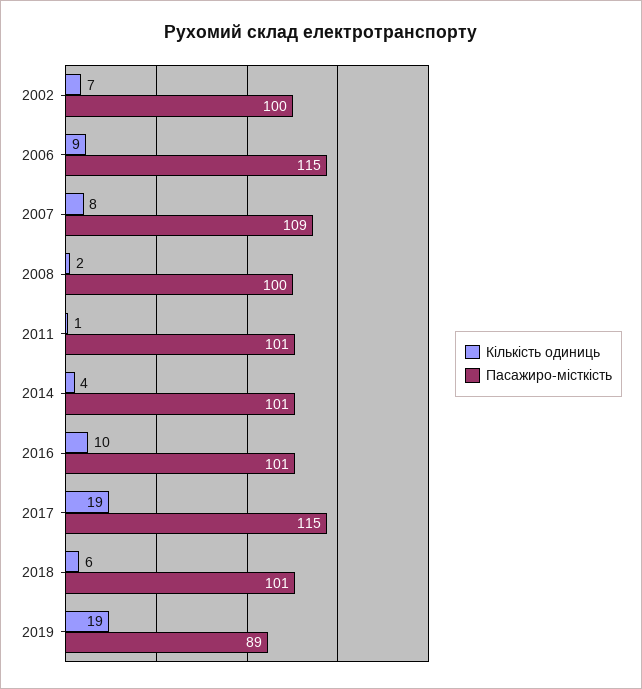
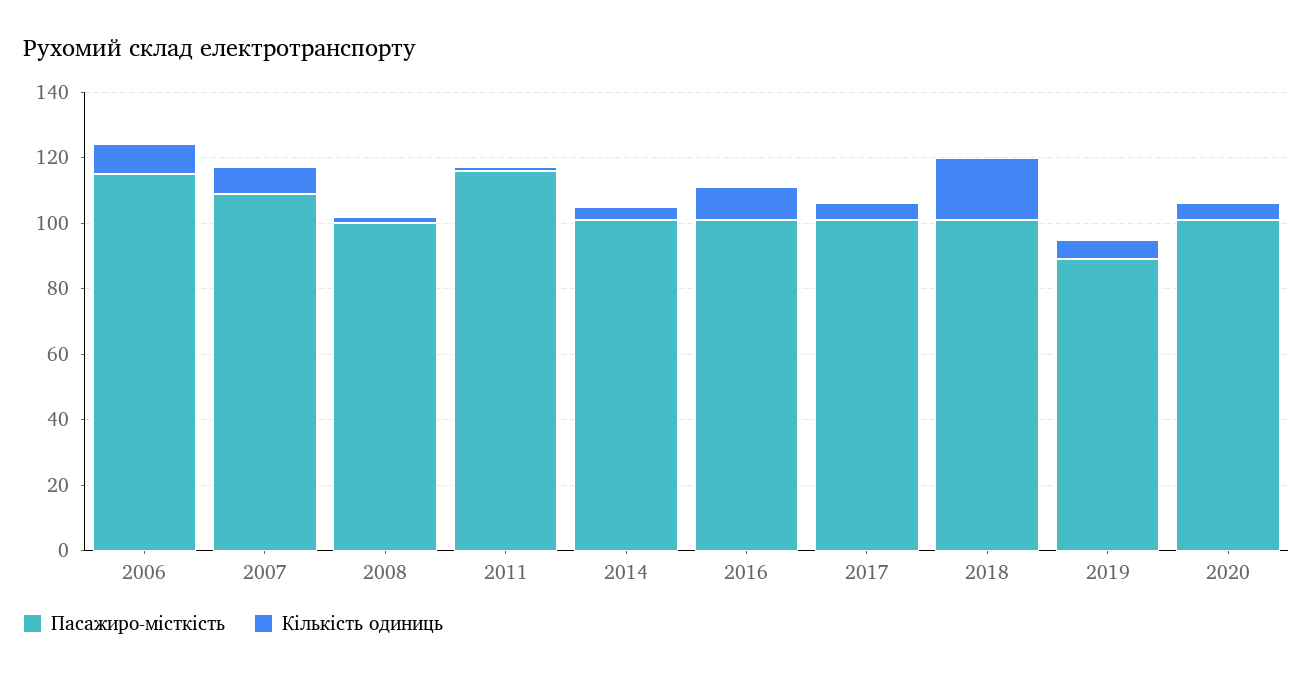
Кількість одиниць, 2002: 7 -> none
Пасажиро-місткість, 2002: 100 -> none
Пасажиро-місткість, 2011: 101 -> 115
Кількість одиниць, 2017: 19 -> 5
Пасажиро-місткість, 2017: 115 -> 100
Кількість одиниць, 2018: 6 -> 20
Кількість одиниць, 2019: 19 -> 5
Пасажиро-місткість, 2020: none -> 100
Кількість одиниць, 2020: none -> 5

